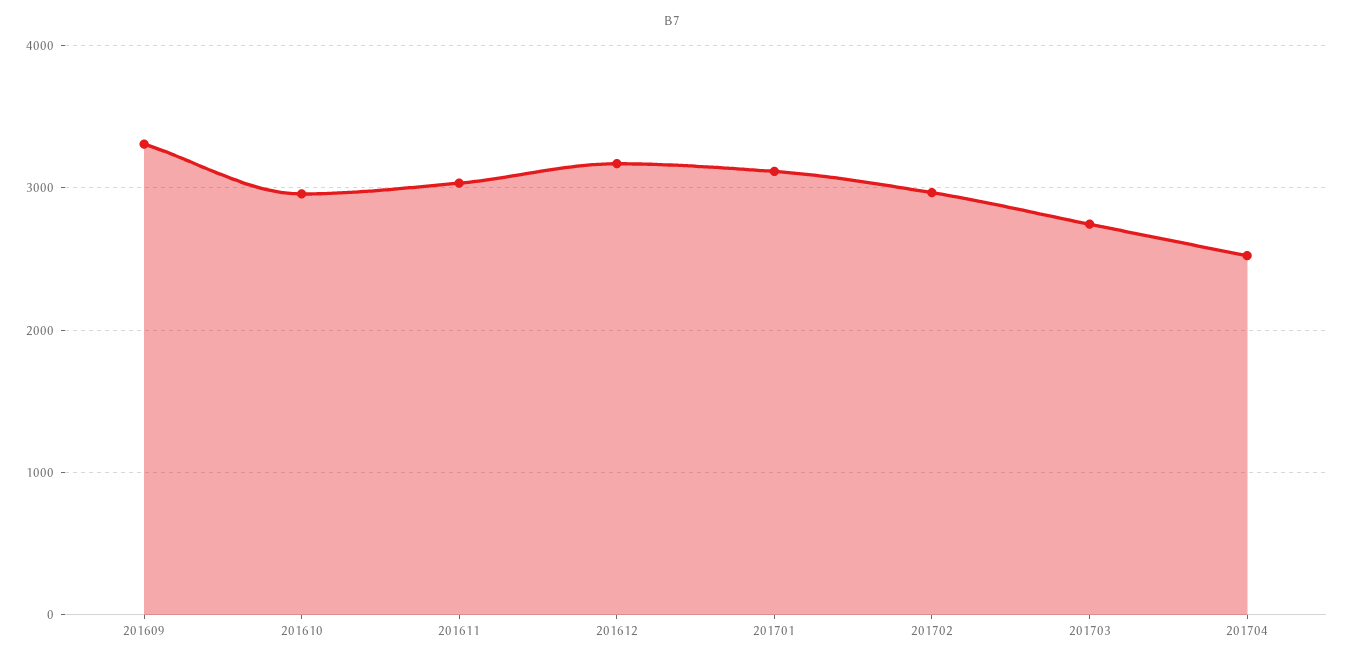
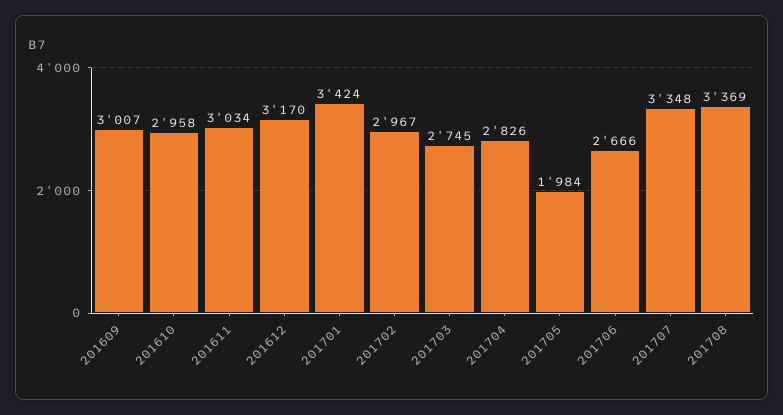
201609: 3300 -> 3007
201701: 3100 -> 3424
201704: 2500 -> 2826
201705: none -> 1984
201706: none -> 2666
201707: none -> 3348
201708: none -> 3369

